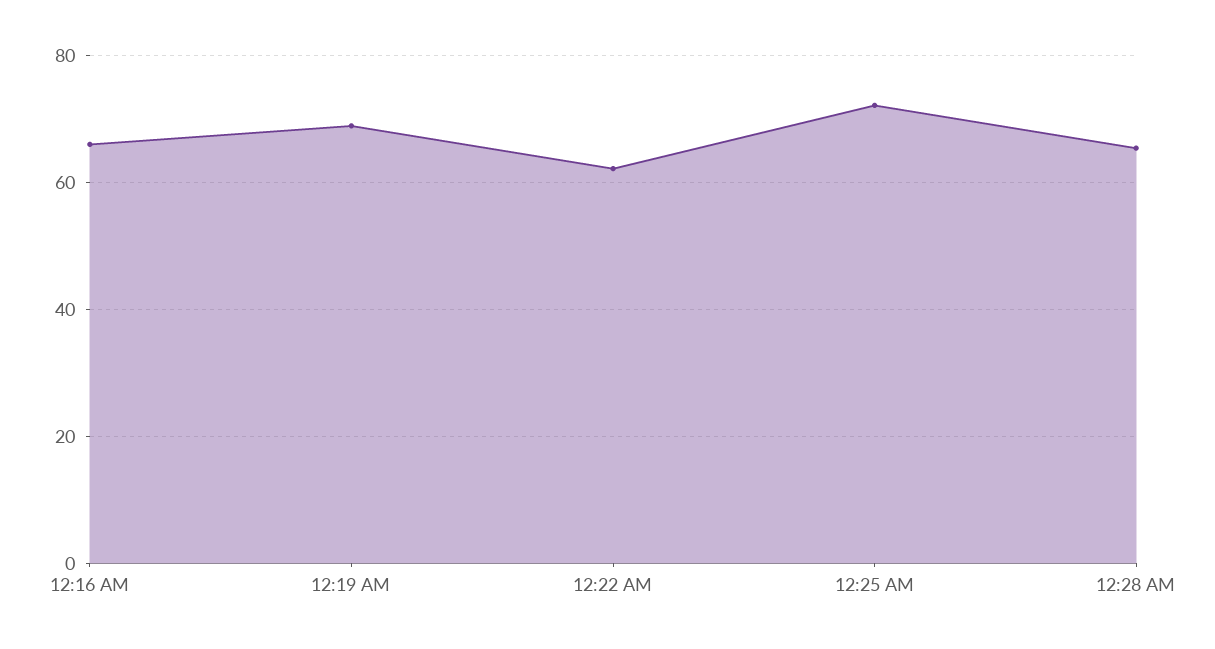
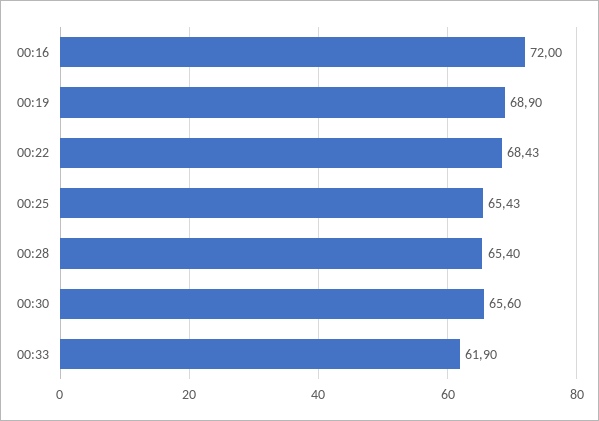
12:16 AM: 66 -> 72
12:22 AM: 62 -> 68.43
12:25 AM: 72 -> 65.43
00:30: none -> 65.6
00:33: none -> 61.9

